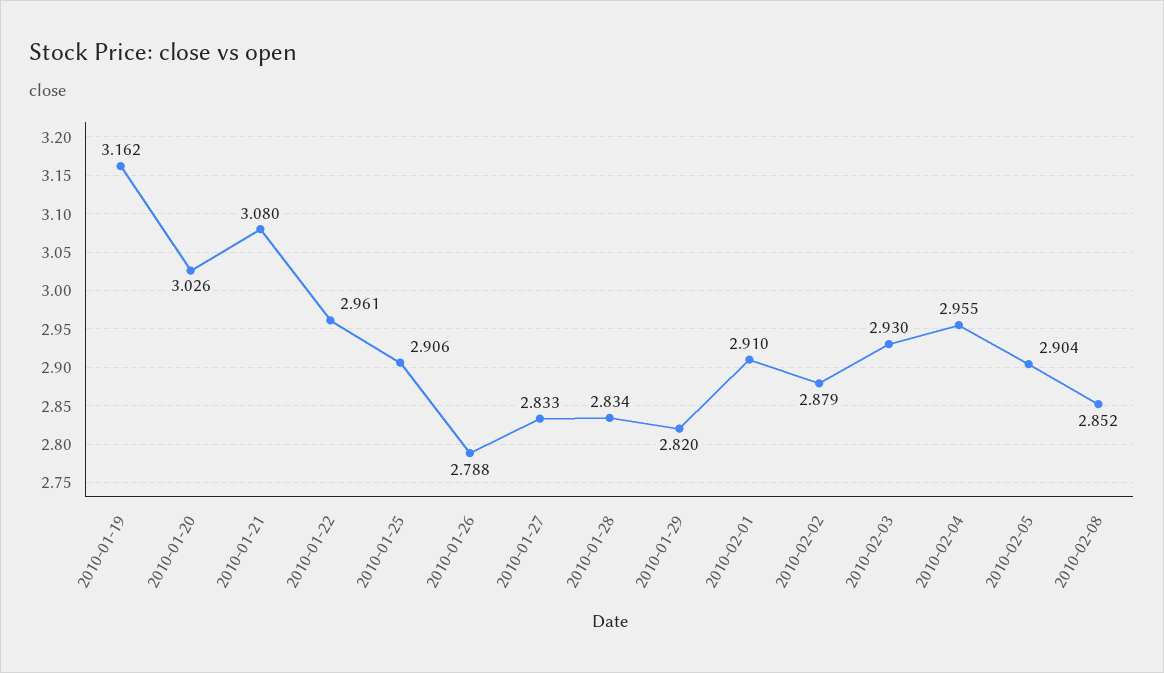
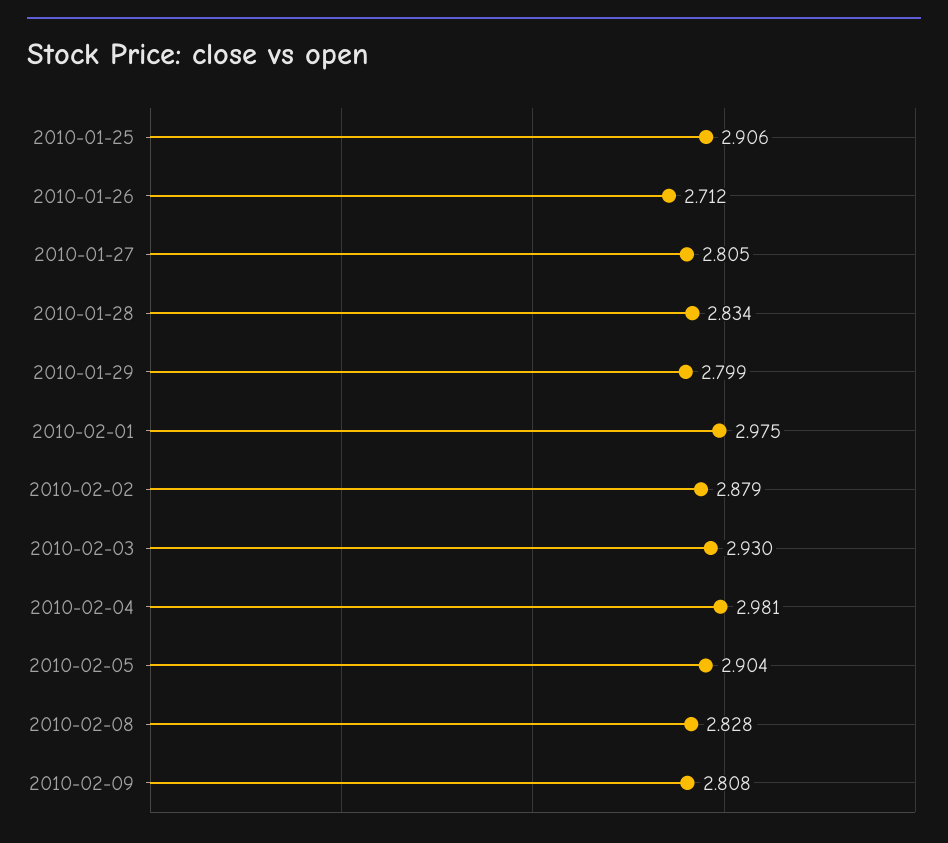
2010-01-19: 3.162 -> none
2010-01-20: 3.026 -> none
2010-01-21: 3.08 -> none
2010-01-22: 2.961 -> none
2010-01-26: 2.788 -> 2.712
2010-01-27: 2.833 -> 2.805
2010-01-29: 2.82 -> 2.799
2010-02-01: 2.91 -> 2.975
2010-02-04: 2.955 -> 2.981
2010-02-08: 2.852 -> 2.828
2010-02-09: none -> 2.808

